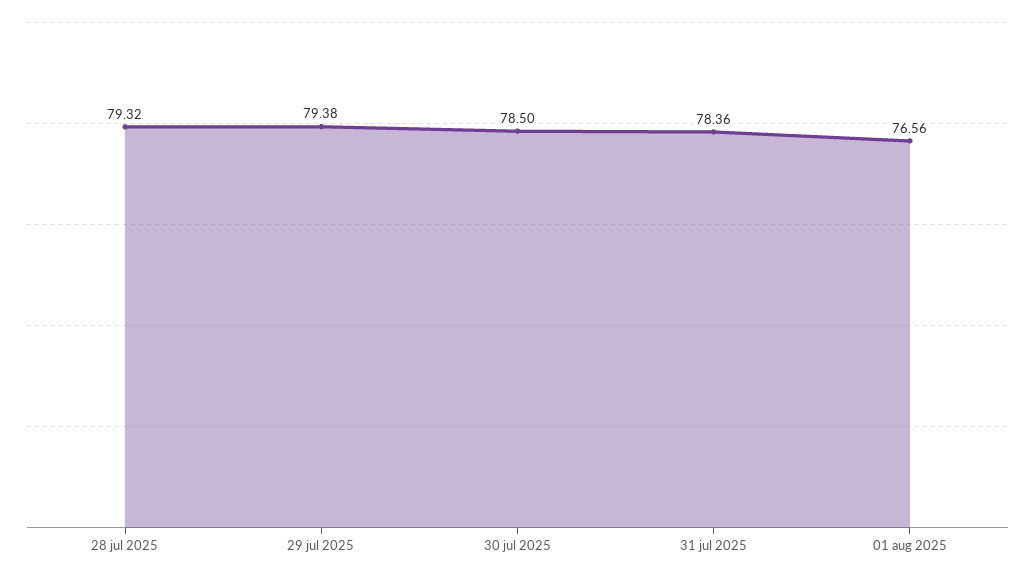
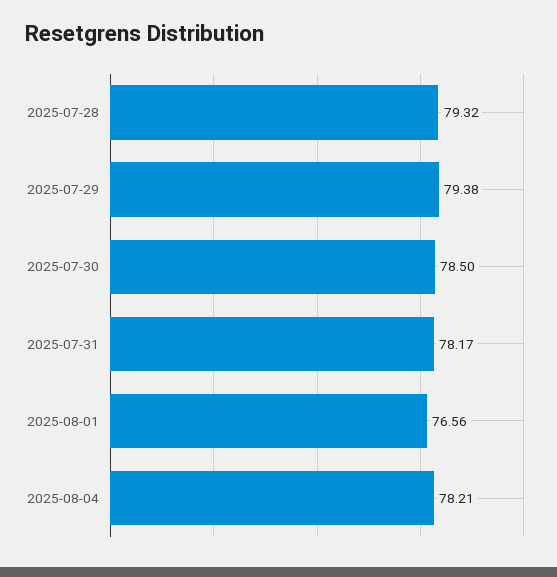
31 jul 2025: 78.36 -> 78.17
2025-08-04: none -> 78.21

